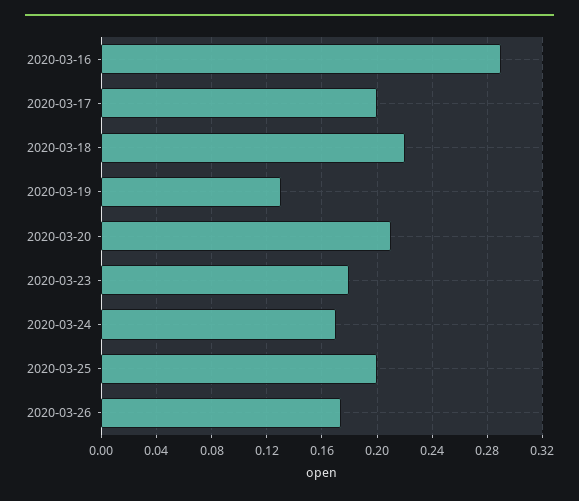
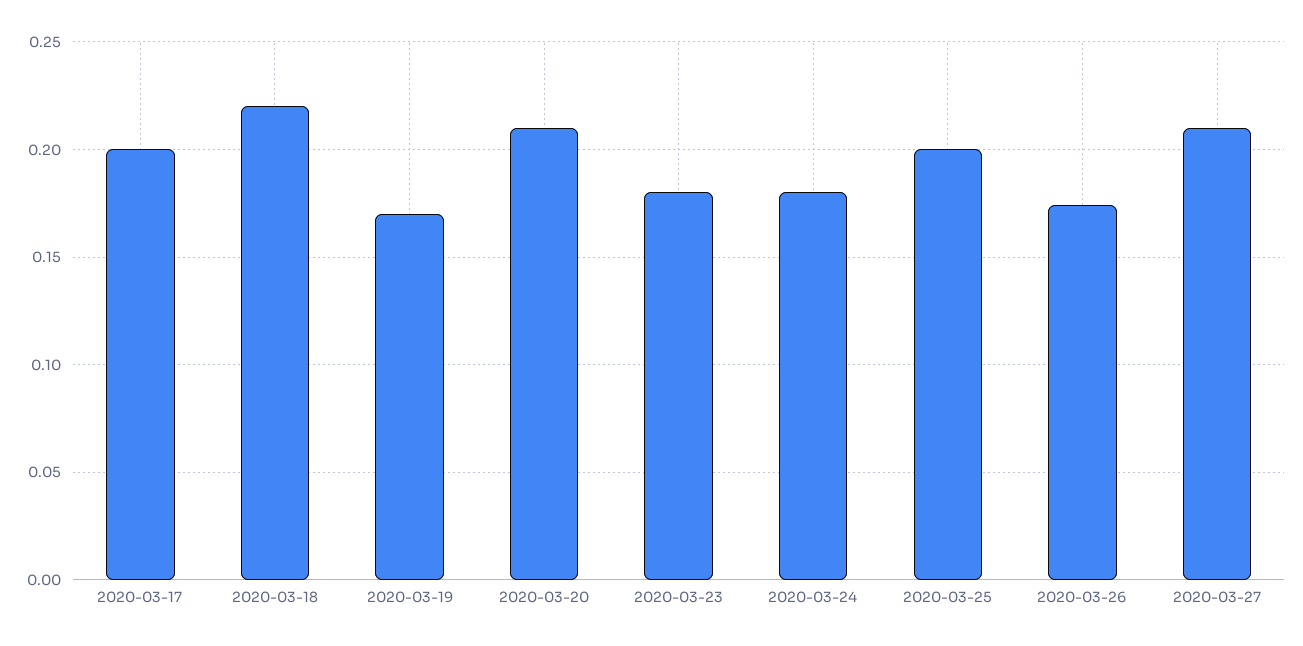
2020-03-16: 0.29 -> none
2020-03-19: 0.13 -> 0.17
2020-03-24: 0.17 -> 0.18
2020-03-27: none -> 0.21

